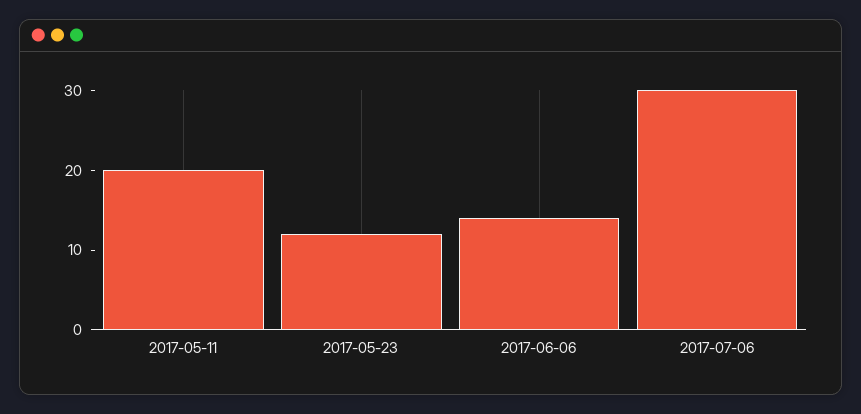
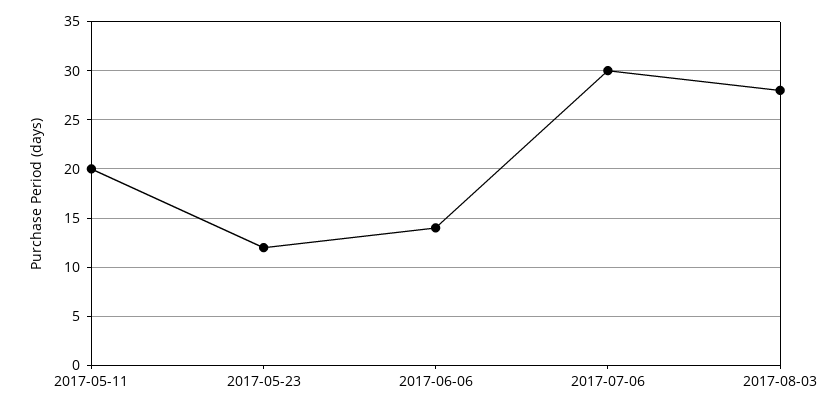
2017-08-03: none -> 28

